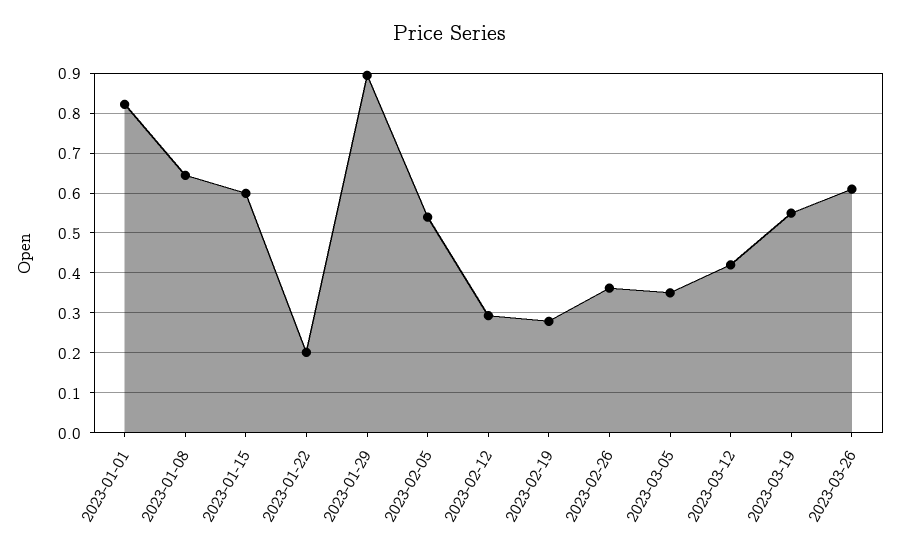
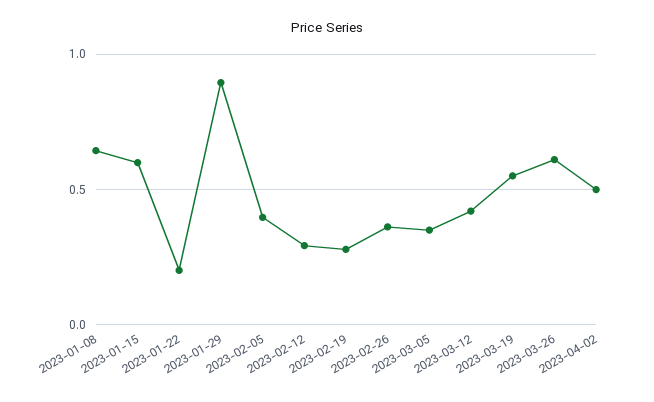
2023-01-01: 0.82 -> none
2023-02-05: 0.54 -> 0.4
2023-04-02: none -> 0.5

